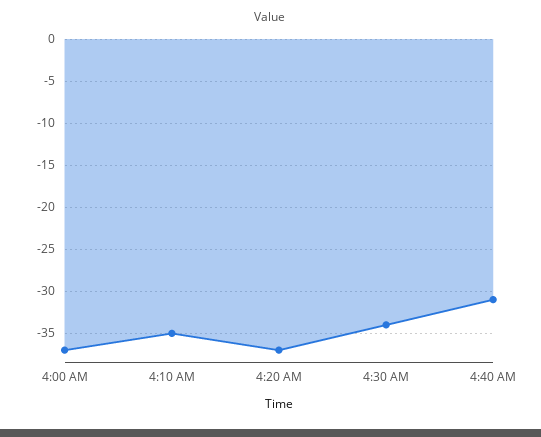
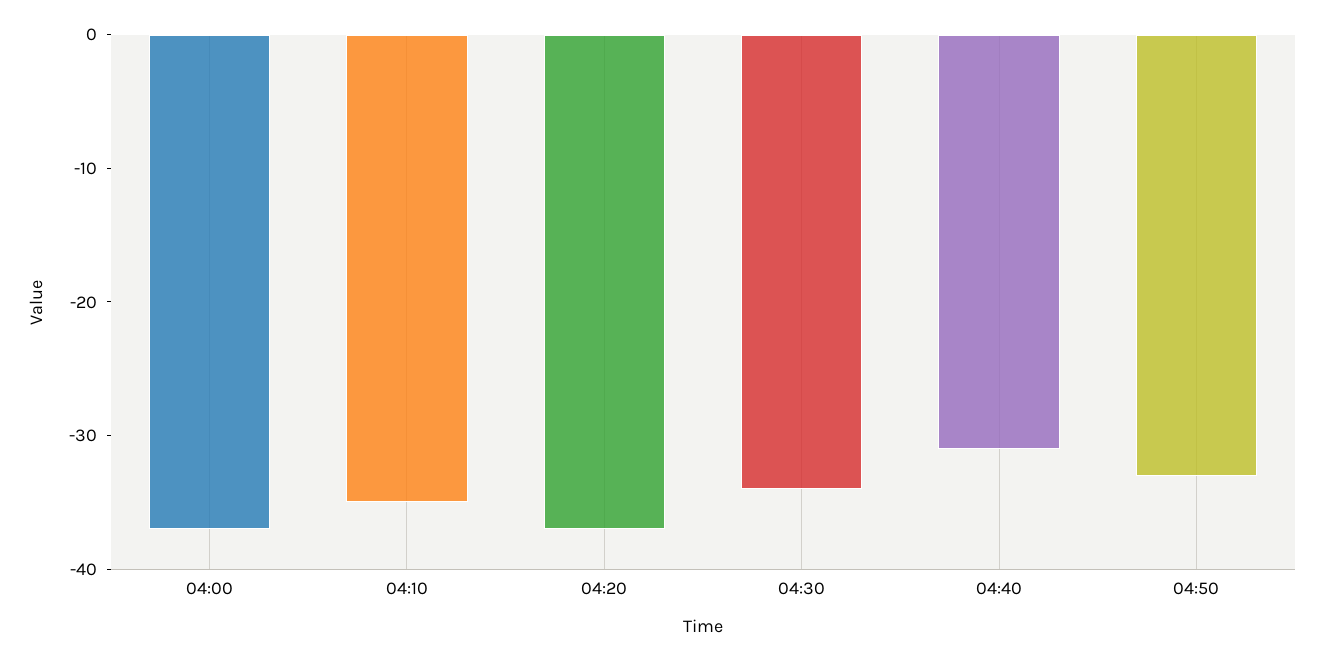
04:50: none -> -33

